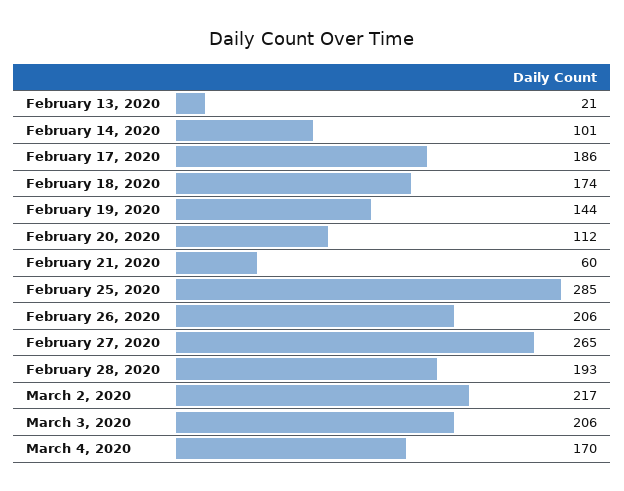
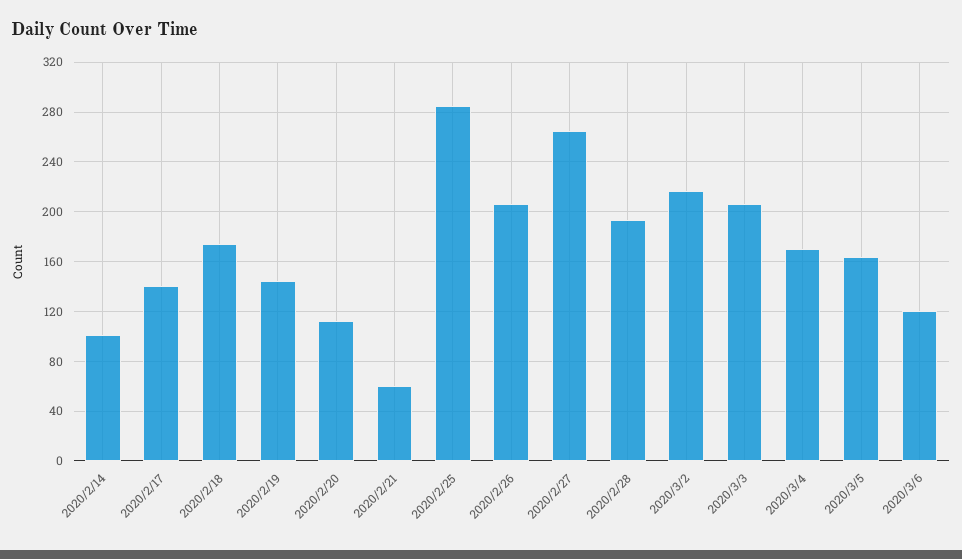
February 13, 2020: 21 -> none
February 17, 2020: 186 -> 140
2020/3/5: none -> 165
2020/3/6: none -> 120

